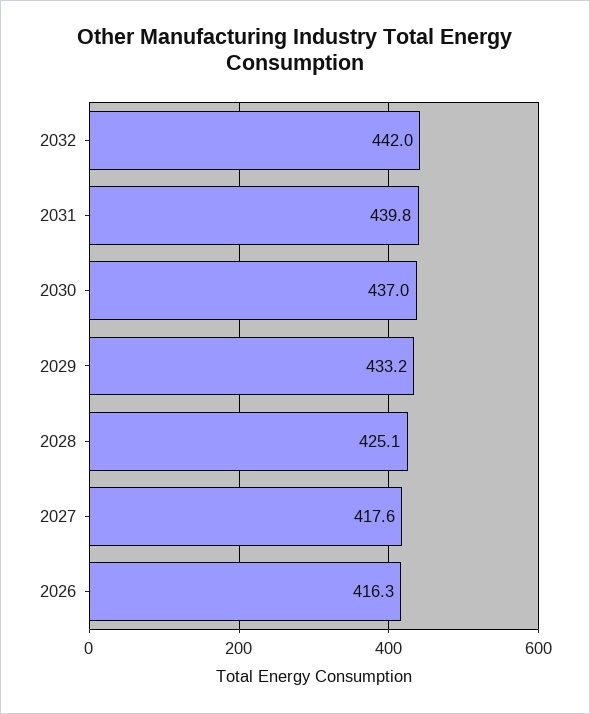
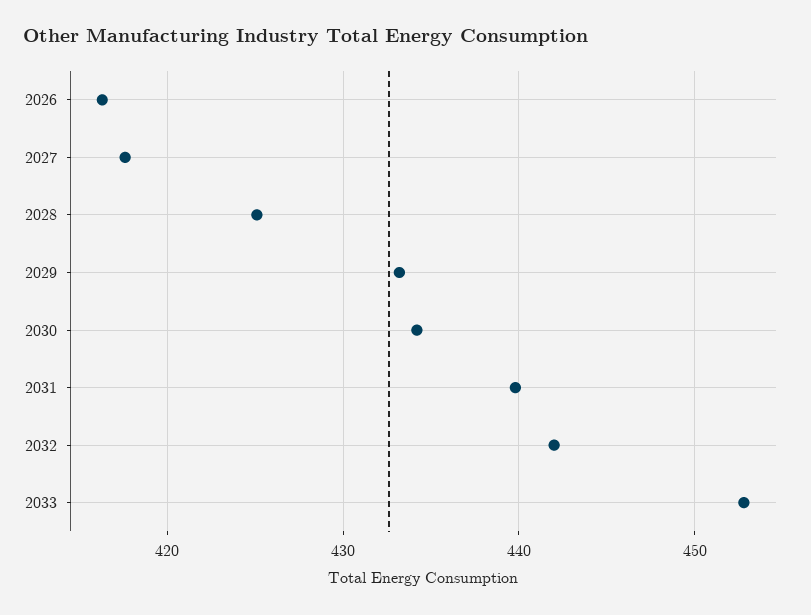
2030: 437 -> 434
2033: none -> 453

